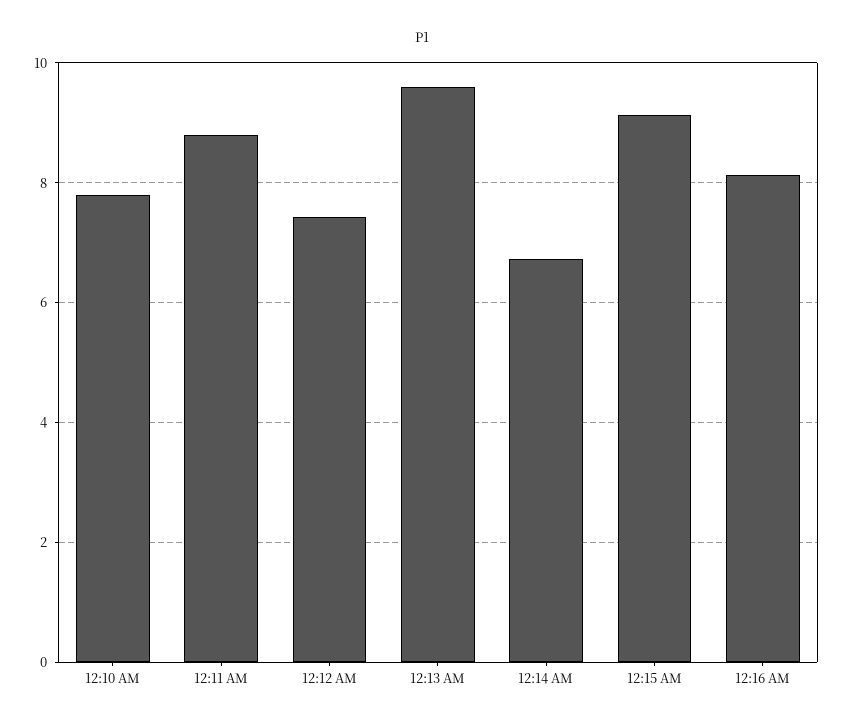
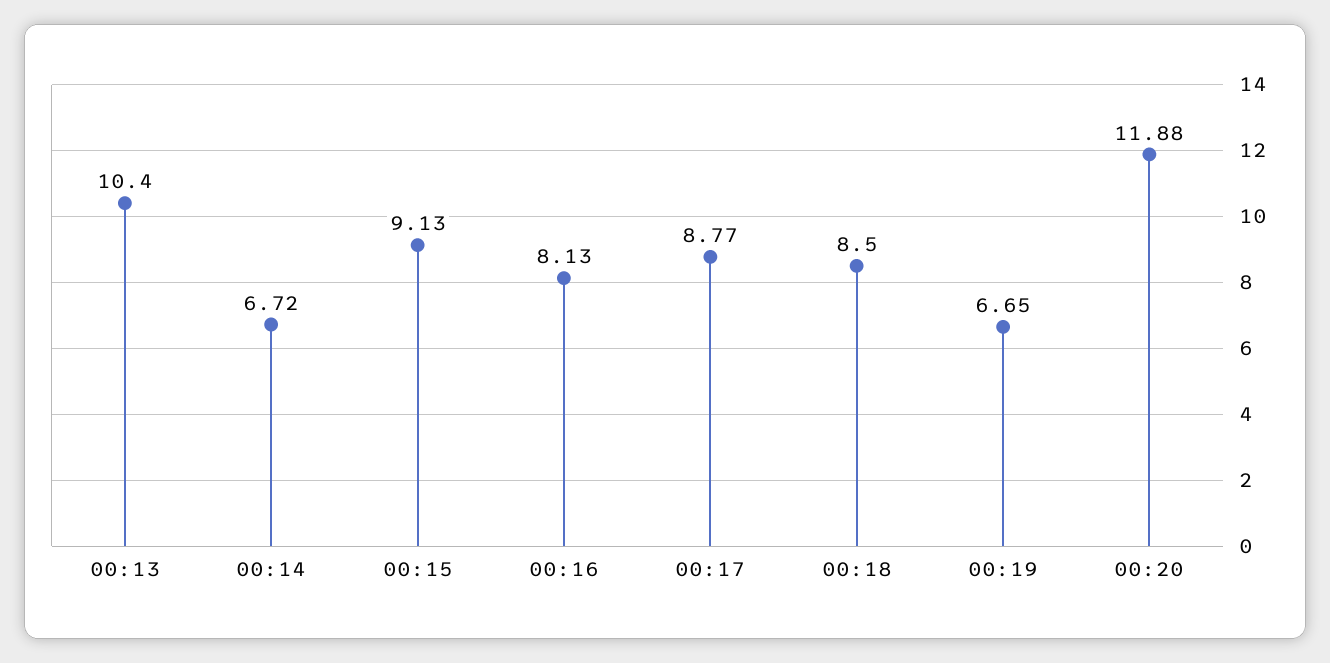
12:10 AM: 7.8 -> none
12:11 AM: 8.8 -> none
12:12 AM: 7.4 -> none
12:13 AM: 9.6 -> 10.4
00:17: none -> 8.77
00:18: none -> 8.5
00:19: none -> 6.65
00:20: none -> 11.88

